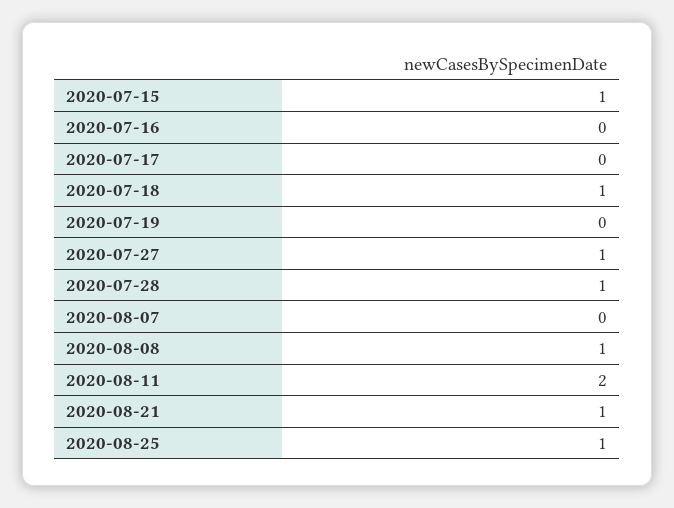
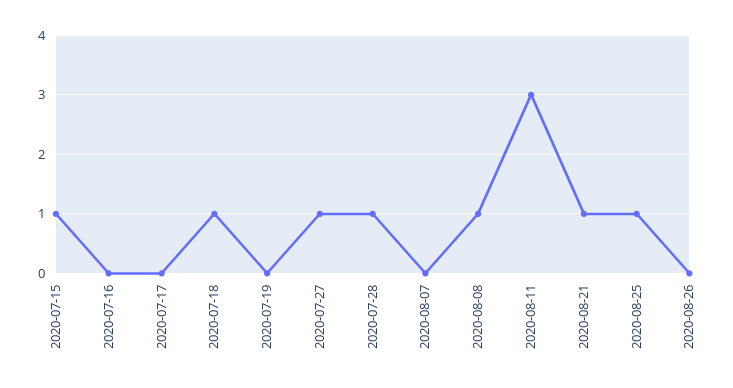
2020-08-11: 2 -> 3
2020-08-26: none -> 0

